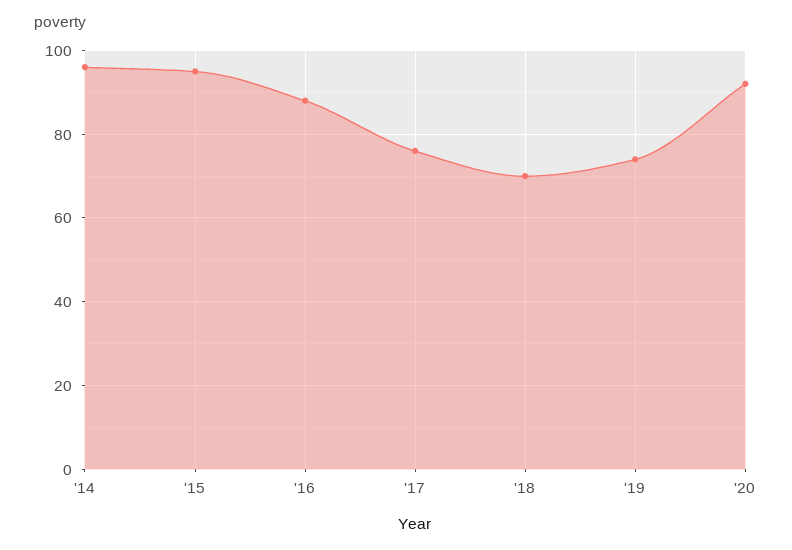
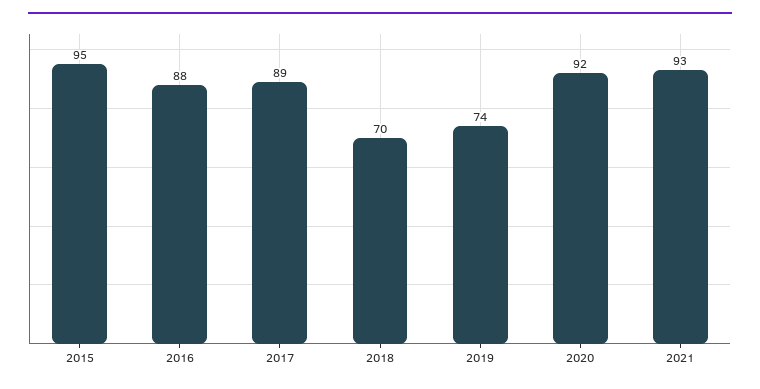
'14: 95 -> none
'17: 75 -> 89
2021: none -> 93

